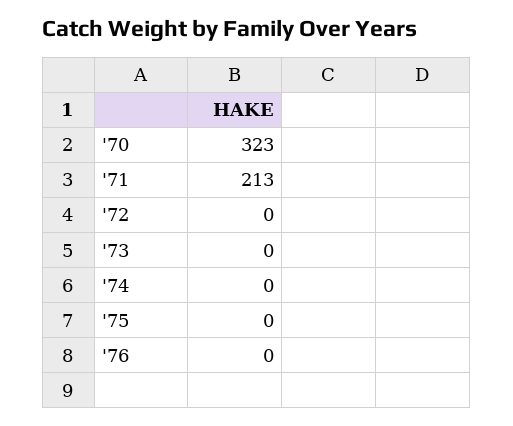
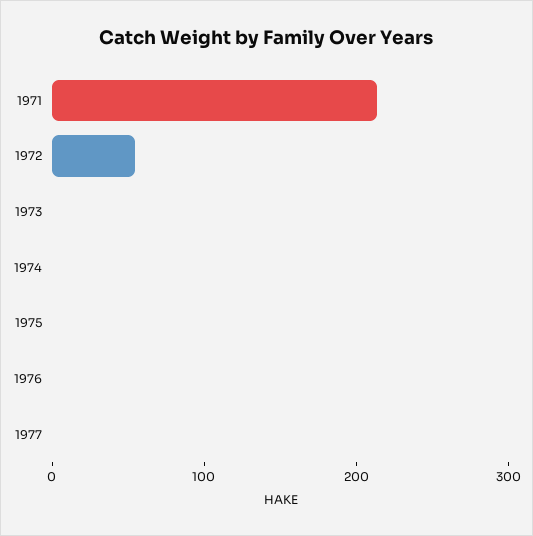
'70: 323 -> none
'72: 0 -> 60
1977: none -> 0

